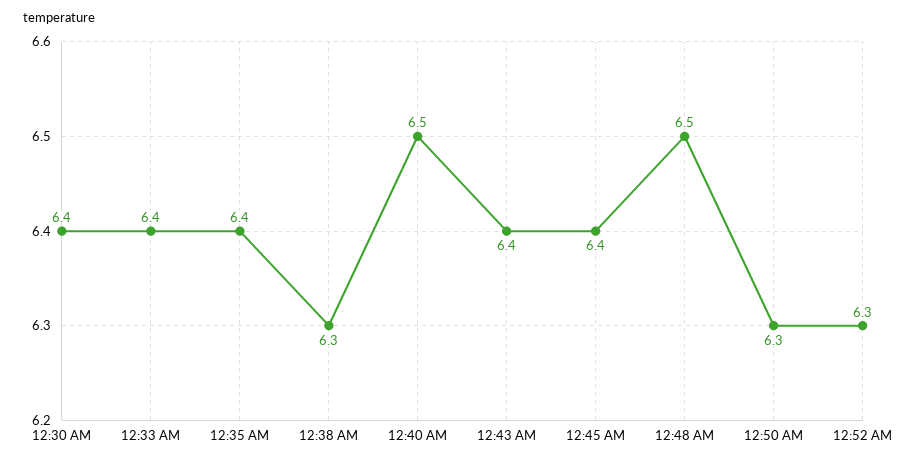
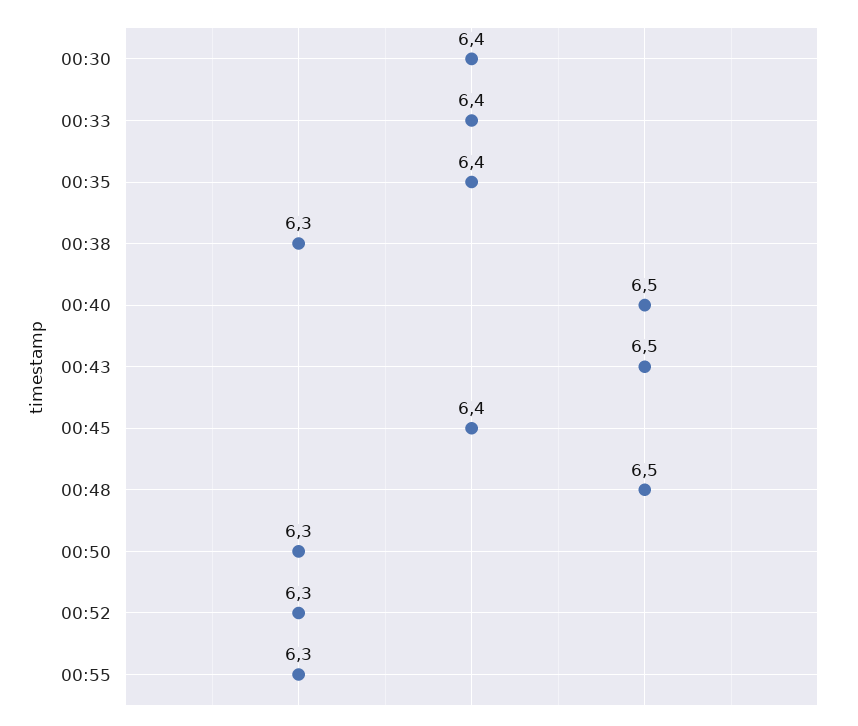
12:43 AM: 6.4 -> 6.5
00:55: none -> 6.3

